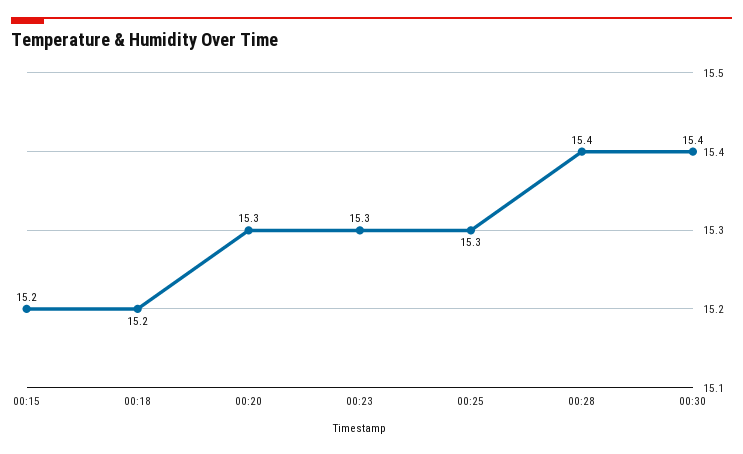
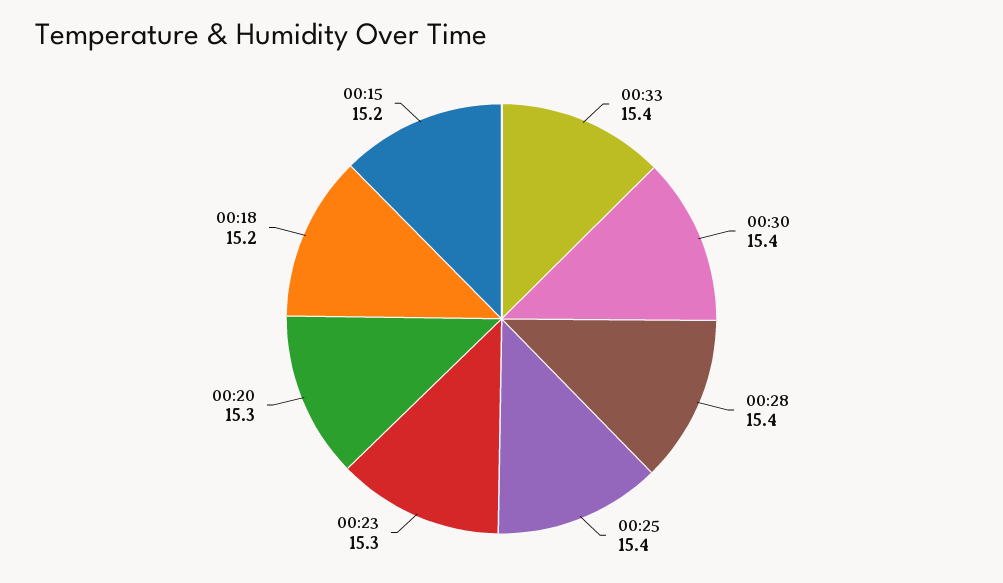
00:25: 15.3 -> 15.4
00:33: none -> 15.4

